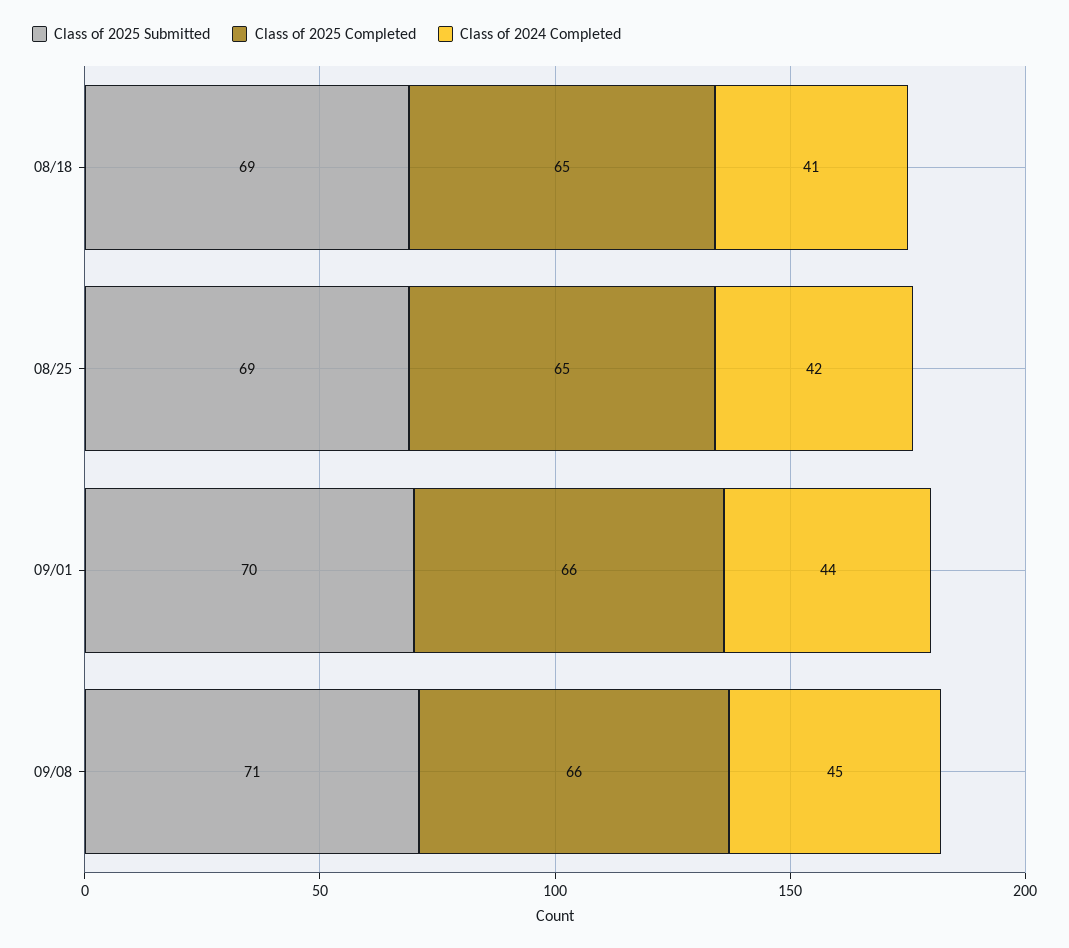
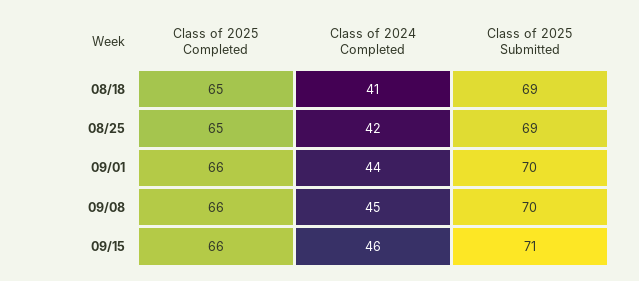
Class of 2025 Submitted, 09/08: 71 -> 70
Class of 2025 Completed, 09/15: none -> 66
Class of 2024 Completed, 09/15: none -> 46
Class of 2025 Submitted, 09/15: none -> 71

